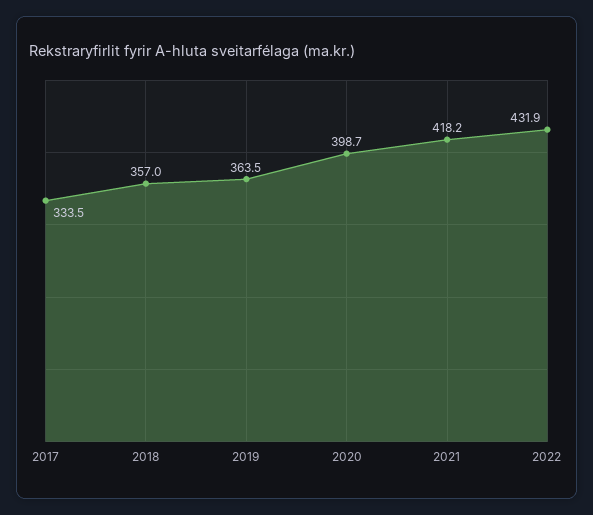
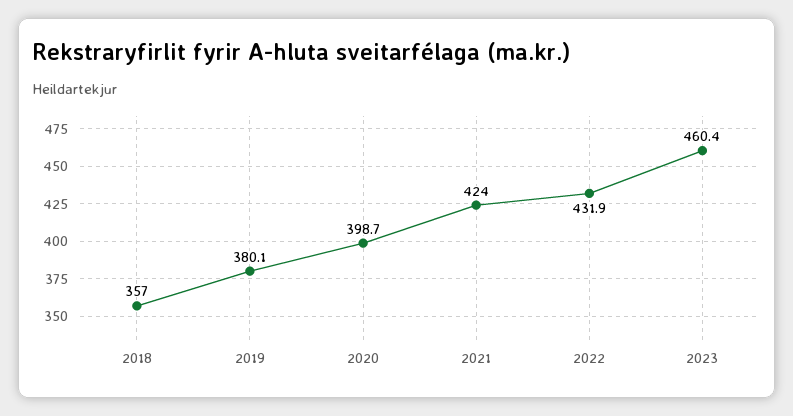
2017: 333.5 -> none
2019: 363.5 -> 380.1
2021: 418.2 -> 424
2023: none -> 460.4

